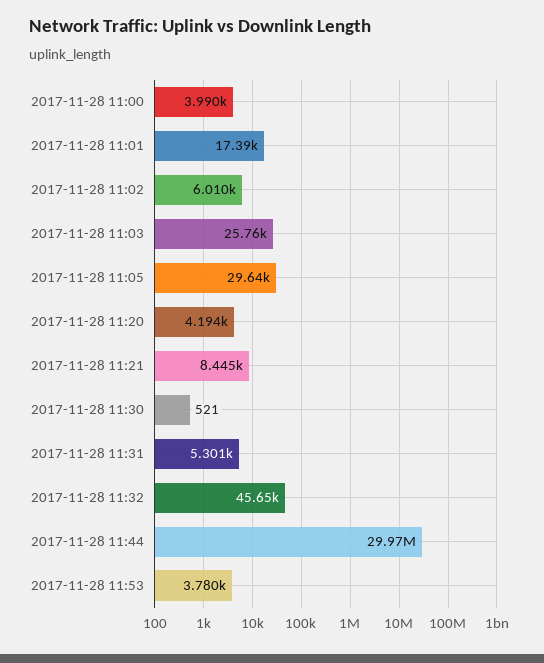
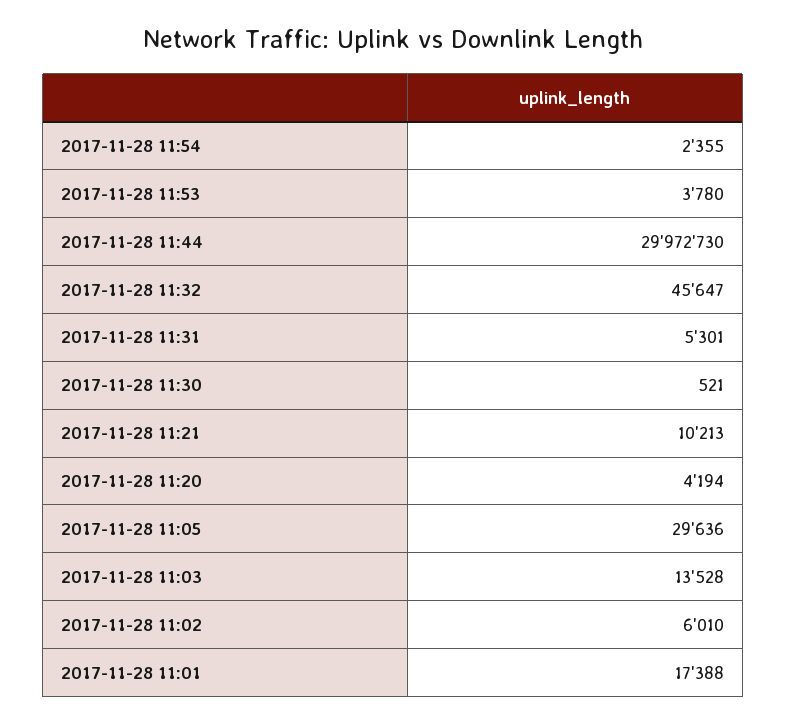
2017-11-28 11:00: 3990 -> none
2017-11-28 11:03: 25760 -> 13528
2017-11-28 11:21: 8445 -> 10213
2017-11-28 11:54: none -> 2355

